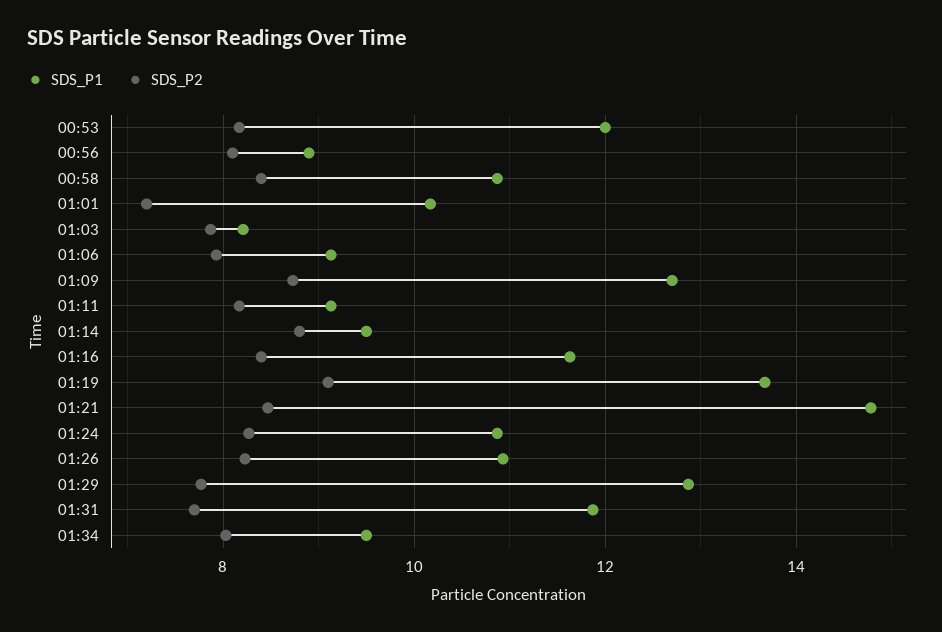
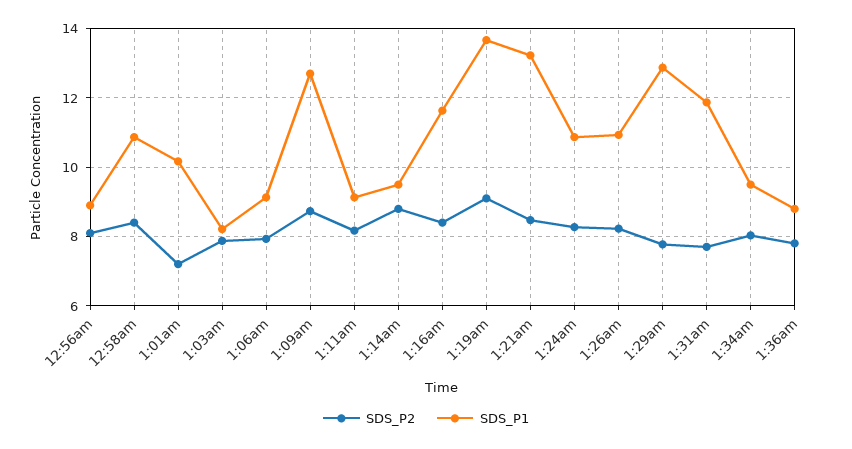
SDS_P1, 00:53: 12 -> none
SDS_P2, 00:53: 8.2 -> none
SDS_P1, 01:21: 14.8 -> 13.2
SDS_P2, 1:36am: none -> 7.8
SDS_P1, 1:36am: none -> 8.8

